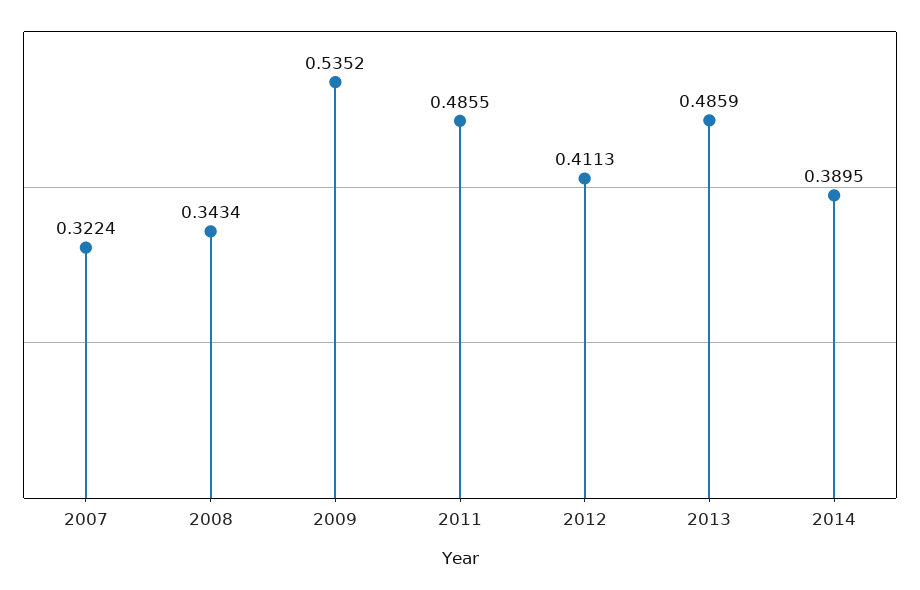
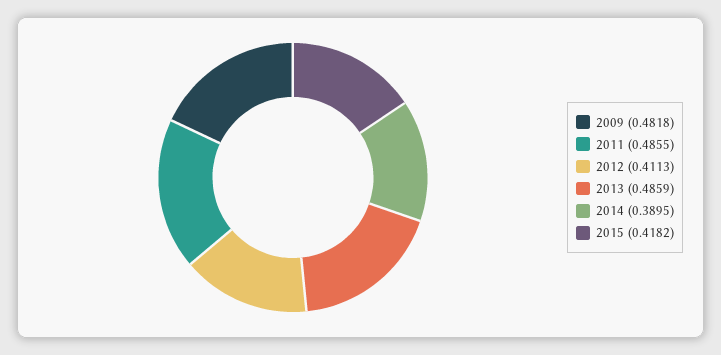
2007: 0.3224 -> none
2008: 0.3434 -> none
2009: 0.5352 -> 0.4818
2015: none -> 0.4182

